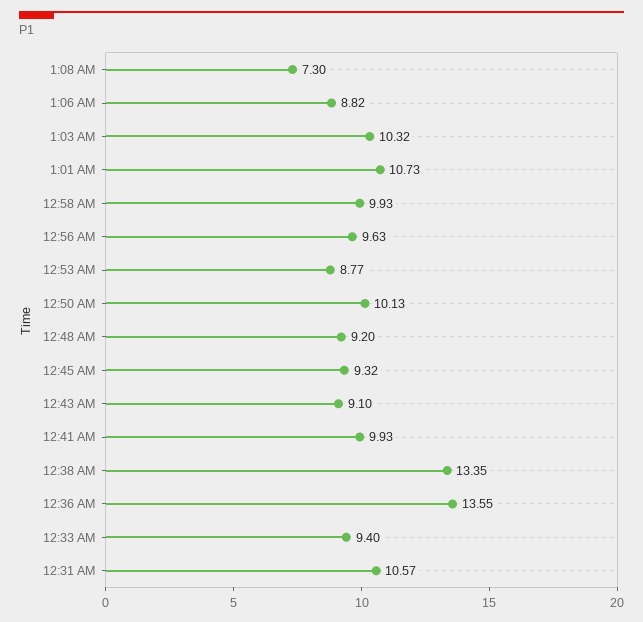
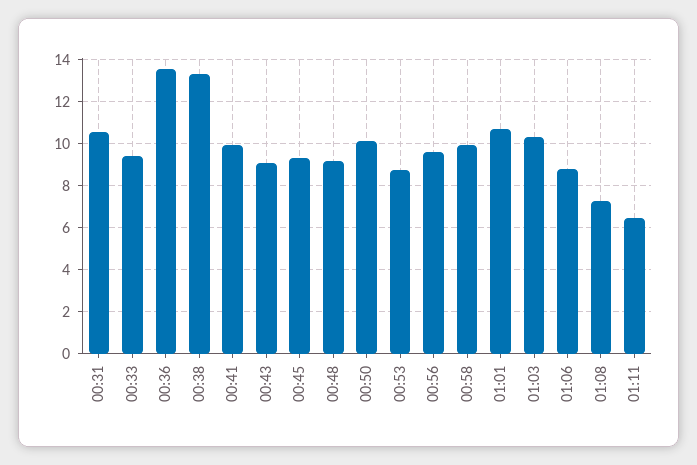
01:11: none -> 6.5

